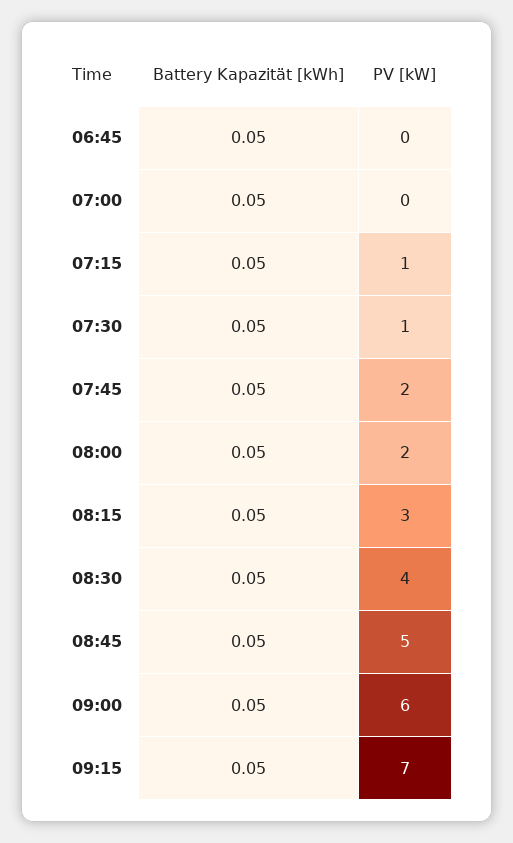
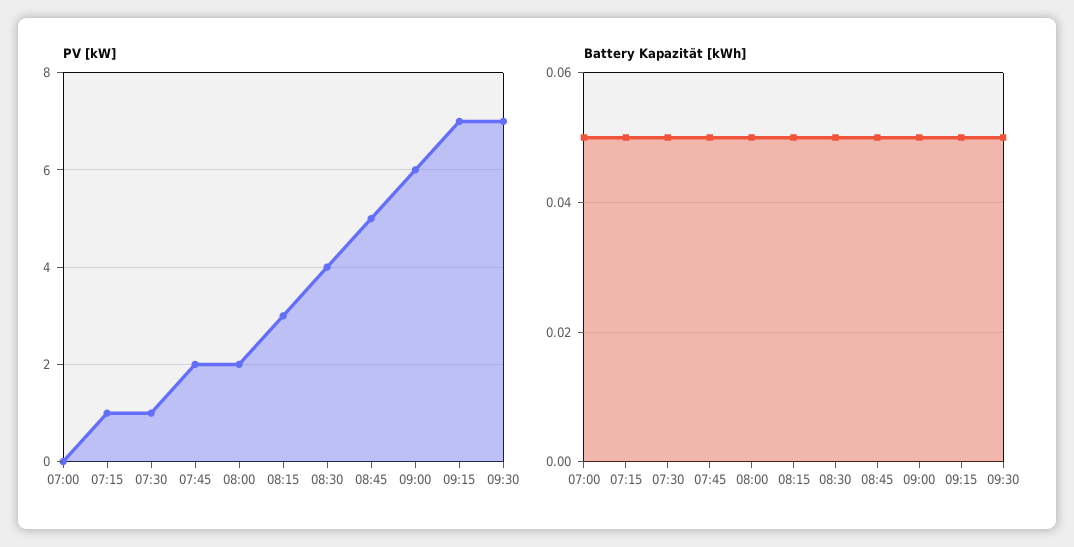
Battery Kapazität [kWh], 06:45: 0.05 -> none
PV [kW], 06:45: 0 -> none
PV [kW], 09:30: none -> 7
Battery Kapazität [kWh], 09:30: none -> 0.05

